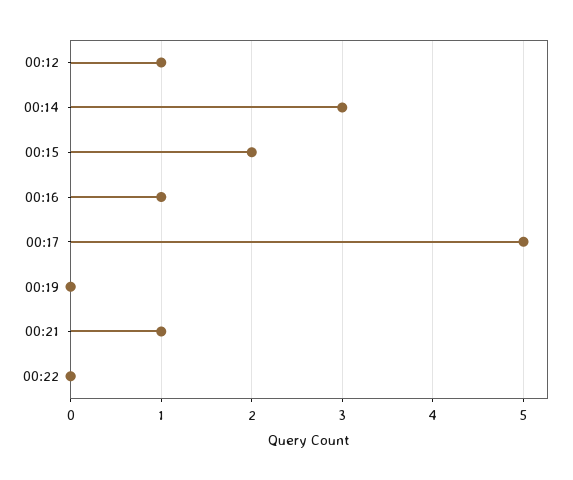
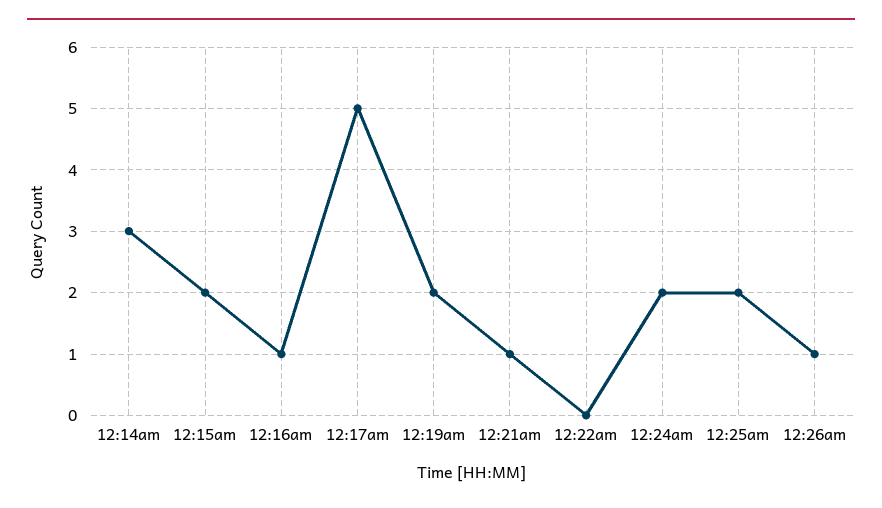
00:12: 1 -> none
00:19: 0 -> 2
12:24am: none -> 2
12:25am: none -> 2
12:26am: none -> 1

